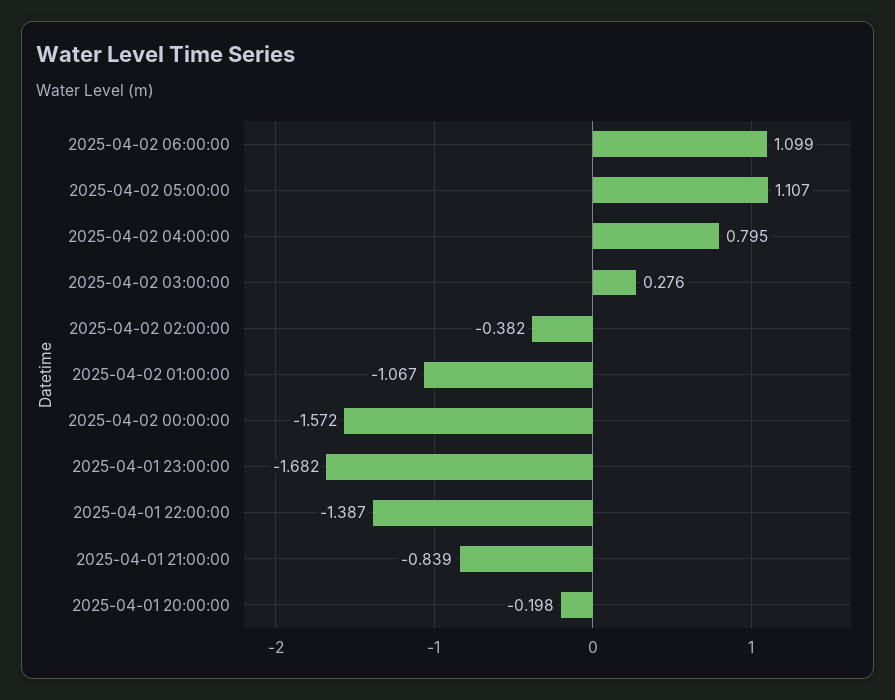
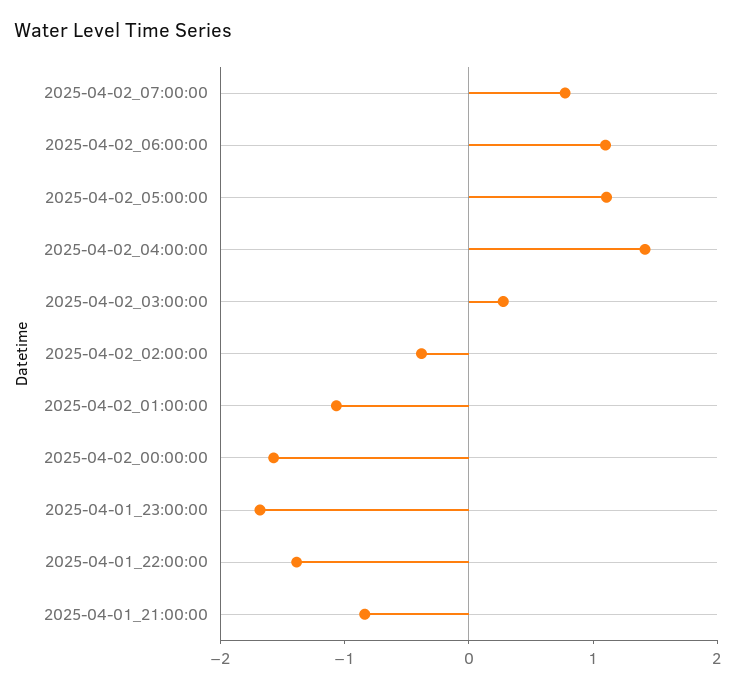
2025-04-02 04:00:00: 0.795 -> 1.4
2025-04-01 20:00:00: -0.198 -> none
2025-04-02_07:00:00: none -> 0.8

